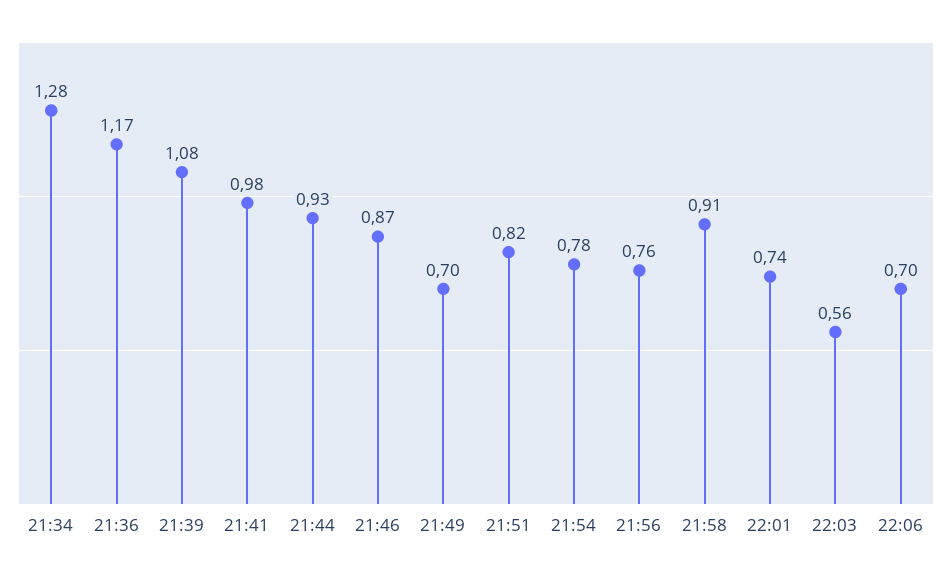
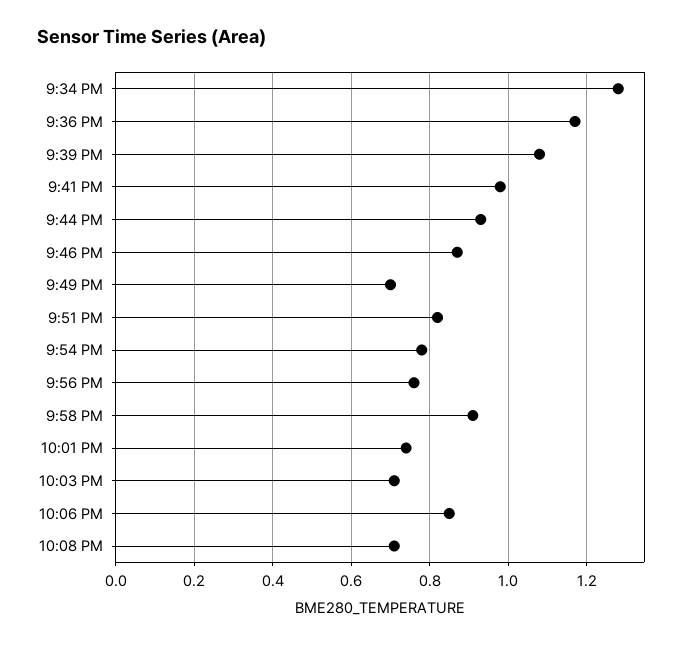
22:03: 0.56 -> 0.7
22:06: 0.7 -> 0.85
10:08 PM: none -> 0.7

